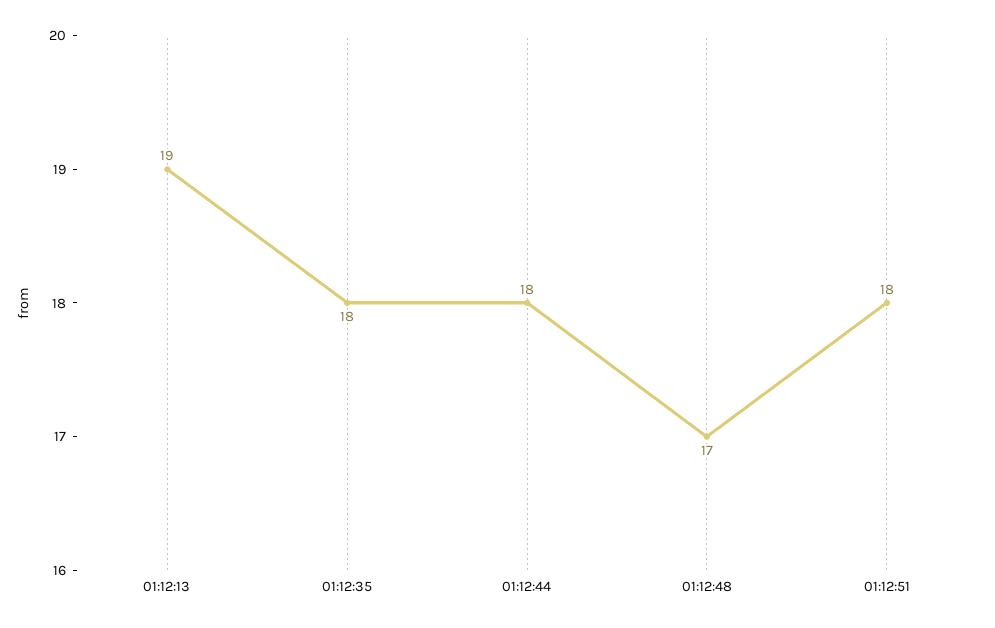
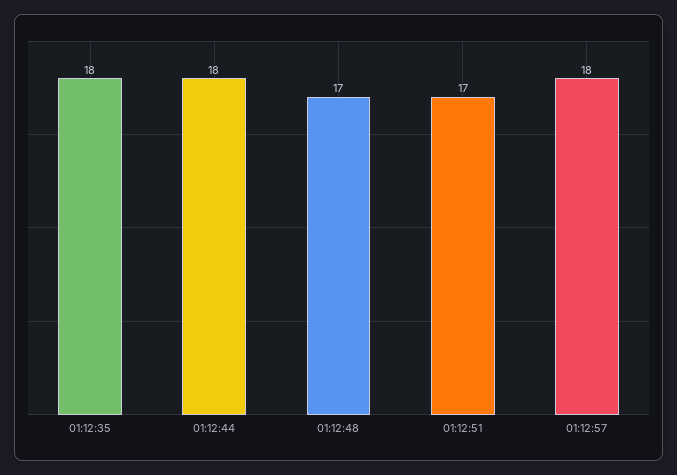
01:12:13: 19 -> none
01:12:51: 18 -> 17
01:12:57: none -> 18

